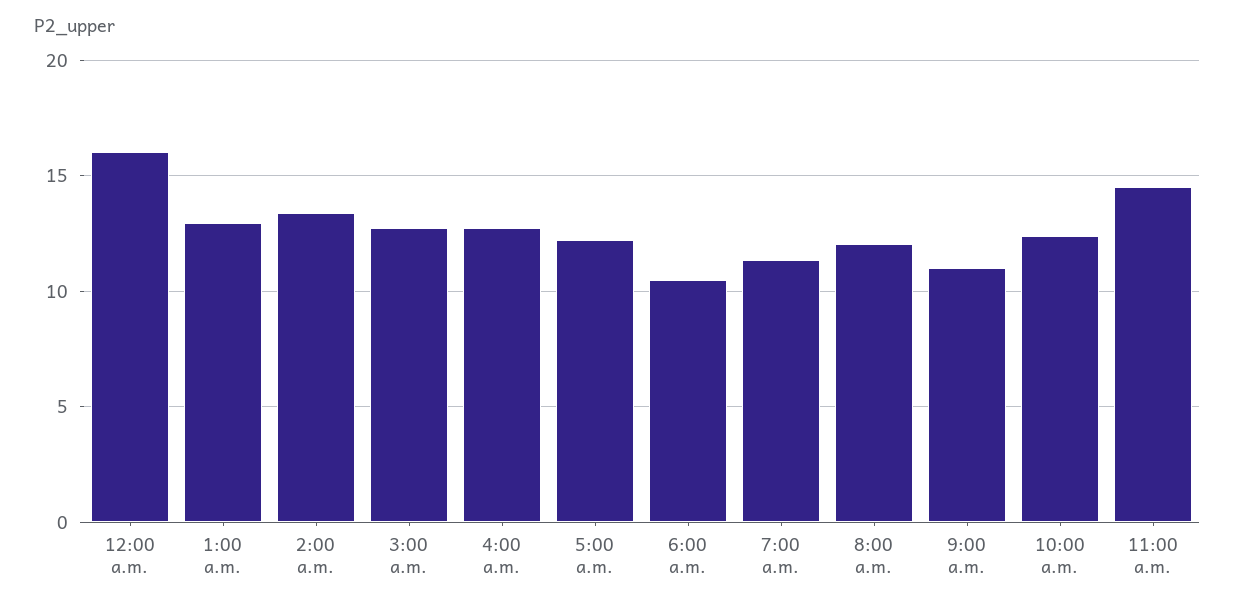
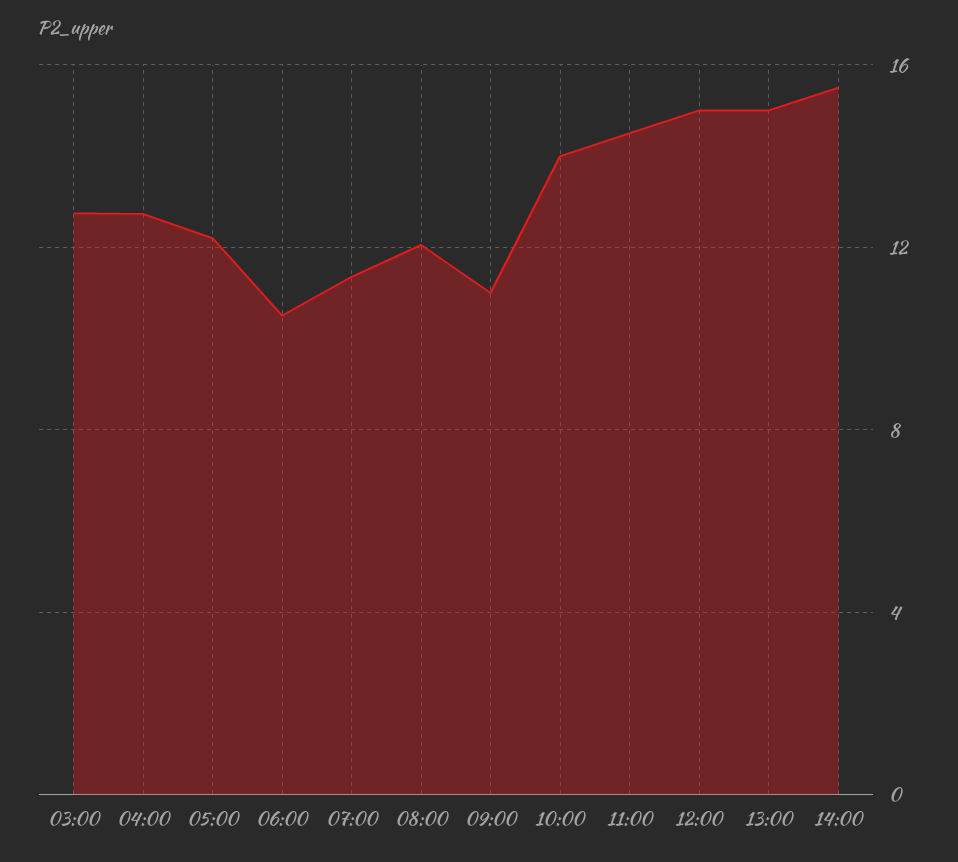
12:00 a.m.: 16 -> none
1:00 a.m.: 13 -> none
2:00 a.m.: 13.5 -> none
10:00 a.m.: 12.5 -> 14
12:00: none -> 15
13:00: none -> 15
14:00: none -> 15.5

